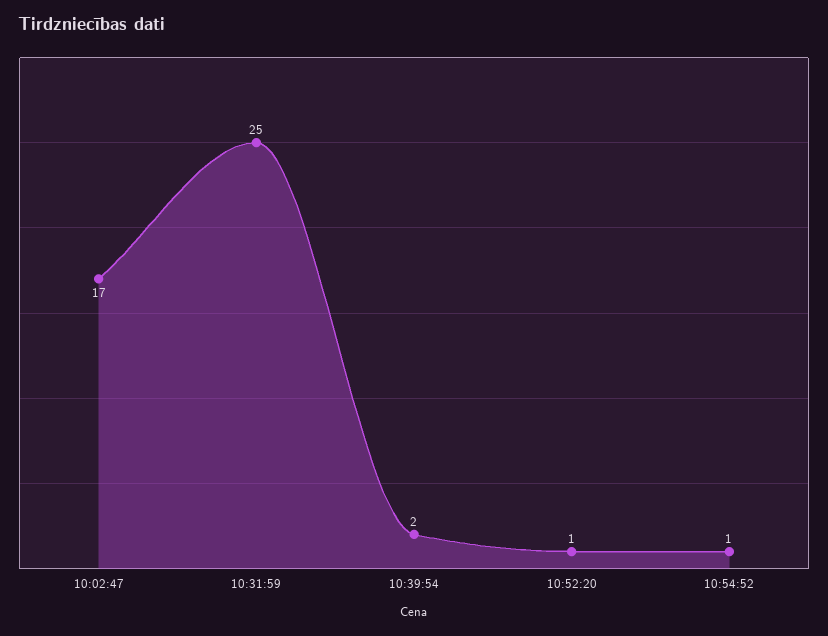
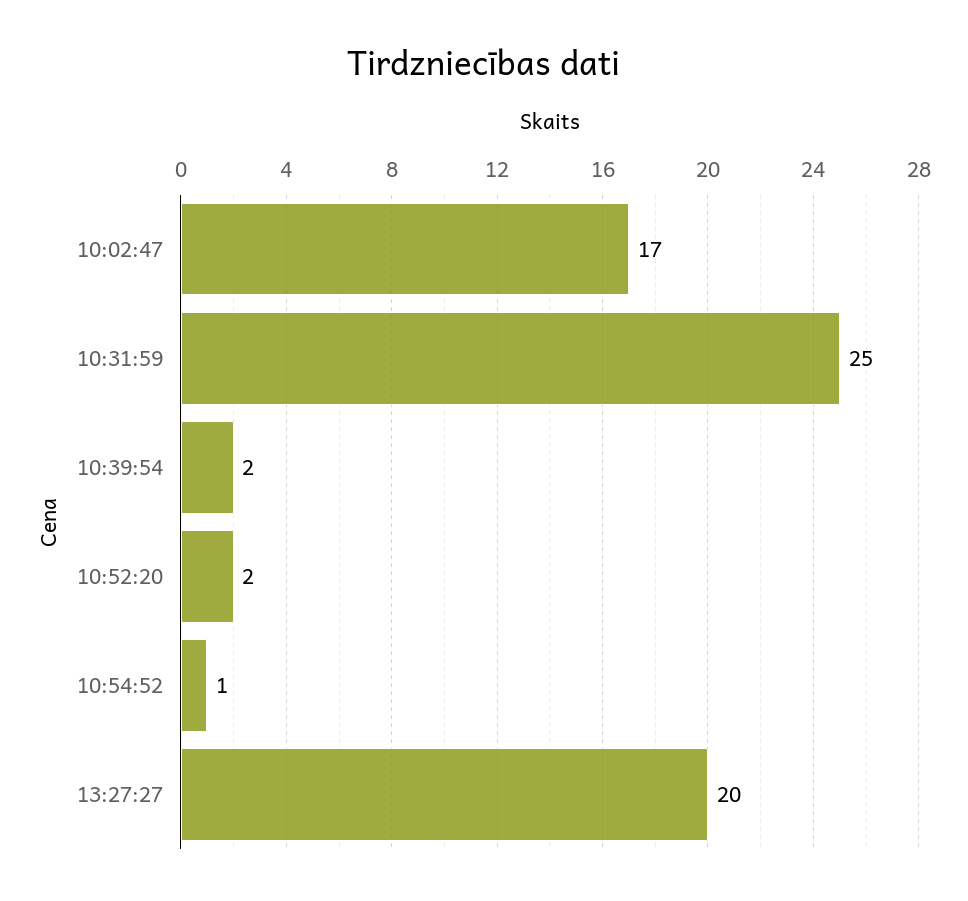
10:52:20: 1 -> 2
13:27:27: none -> 20

